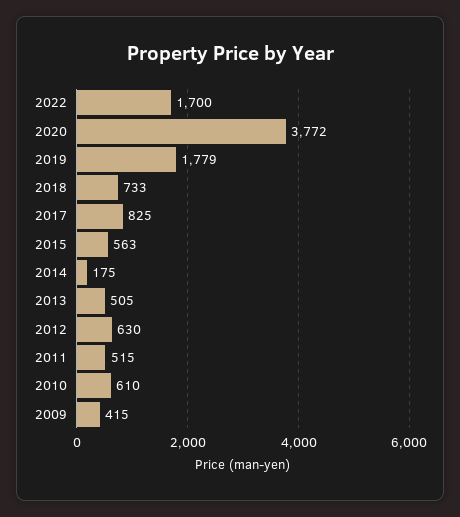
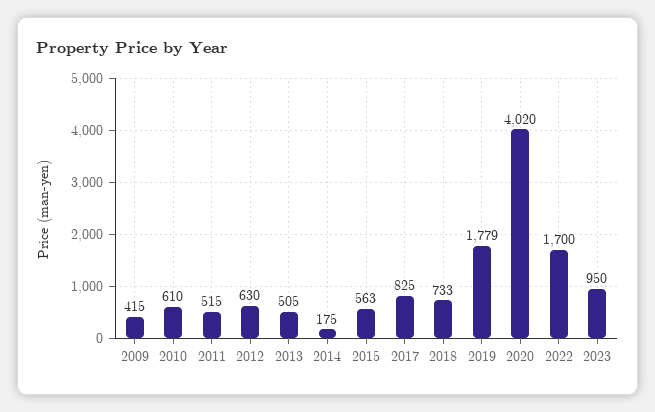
2020: 3772 -> 4020
2023: none -> 950

